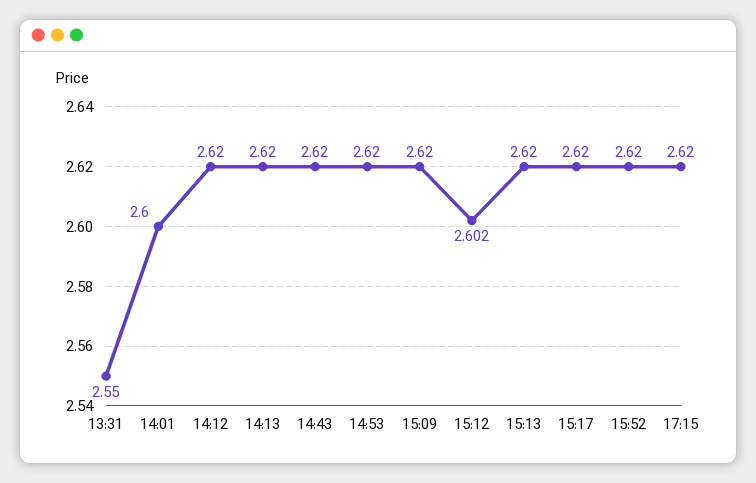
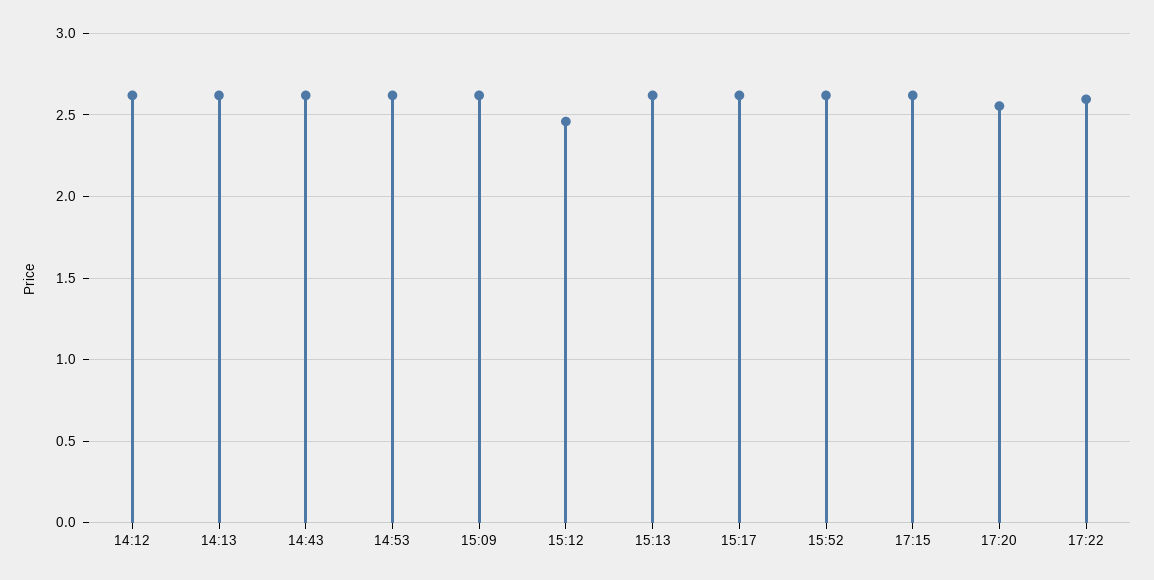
13:31: 2.55 -> none
14:01: 2.6 -> none
15:12: 2.602 -> 2.45
17:20: none -> 2.55
17:22: none -> 2.6

